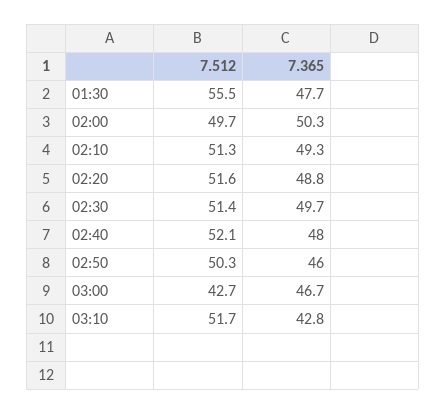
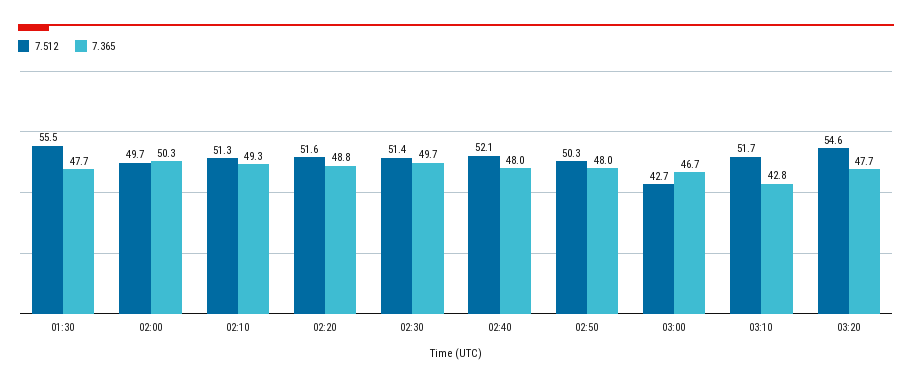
7.365, 02:50: 46 -> 48
7.512, 03:20: none -> 54.6
7.365, 03:20: none -> 47.7

